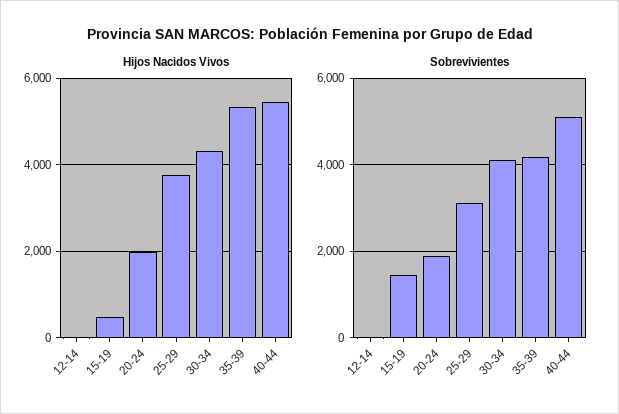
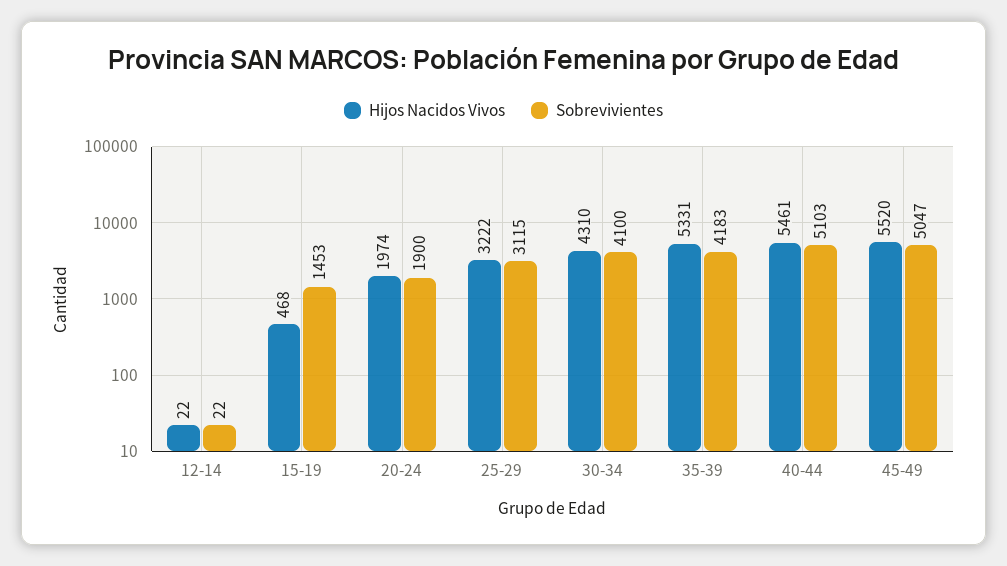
Hijos Nacidos Vivos, 25-29: 3800 -> 3222
Hijos Nacidos Vivos, 45-49: none -> 5520
Sobrevivientes, 45-49: none -> 5047

